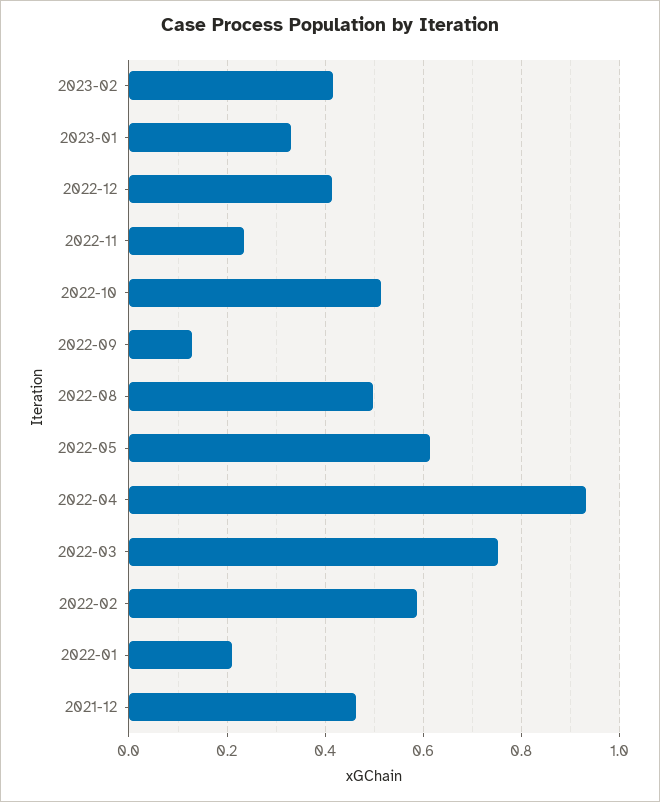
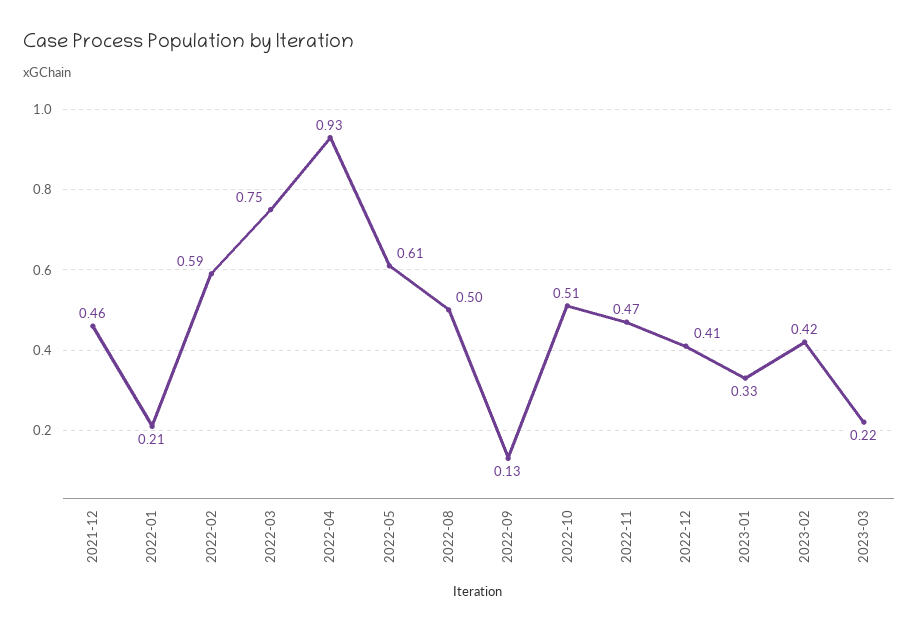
2022-11: 0.24 -> 0.47
2023-03: none -> 0.22

